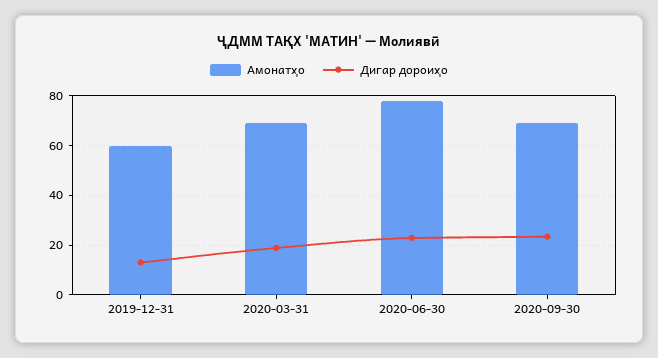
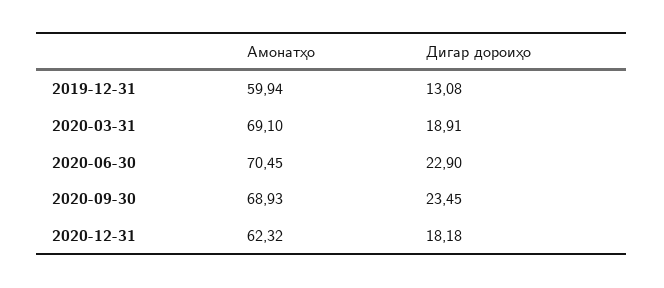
Амонатҳо, 2020-06-30: 77.5 -> 70.45
Амонатҳо, 2020-12-31: none -> 62.32
Дигар дороиҳо, 2020-12-31: none -> 18.18

